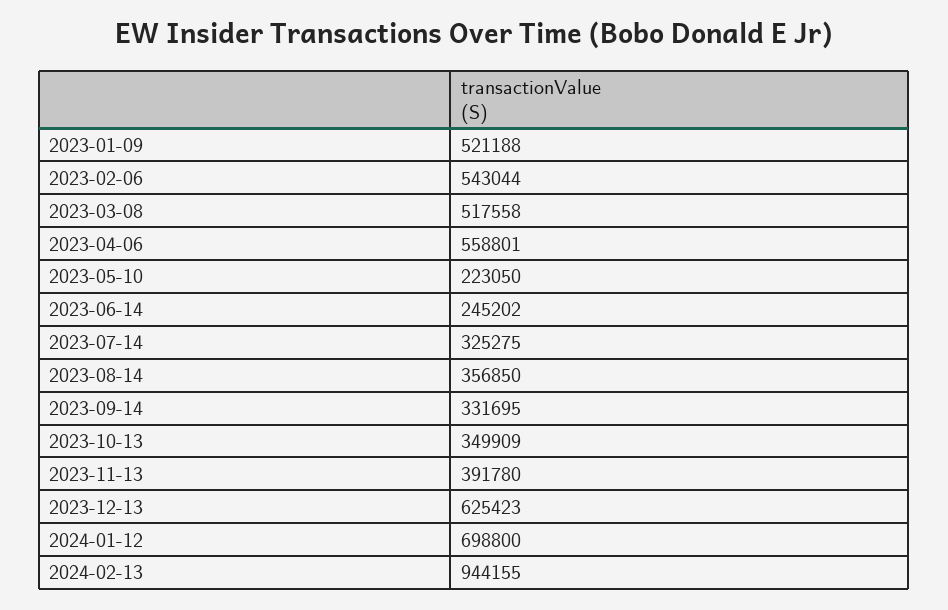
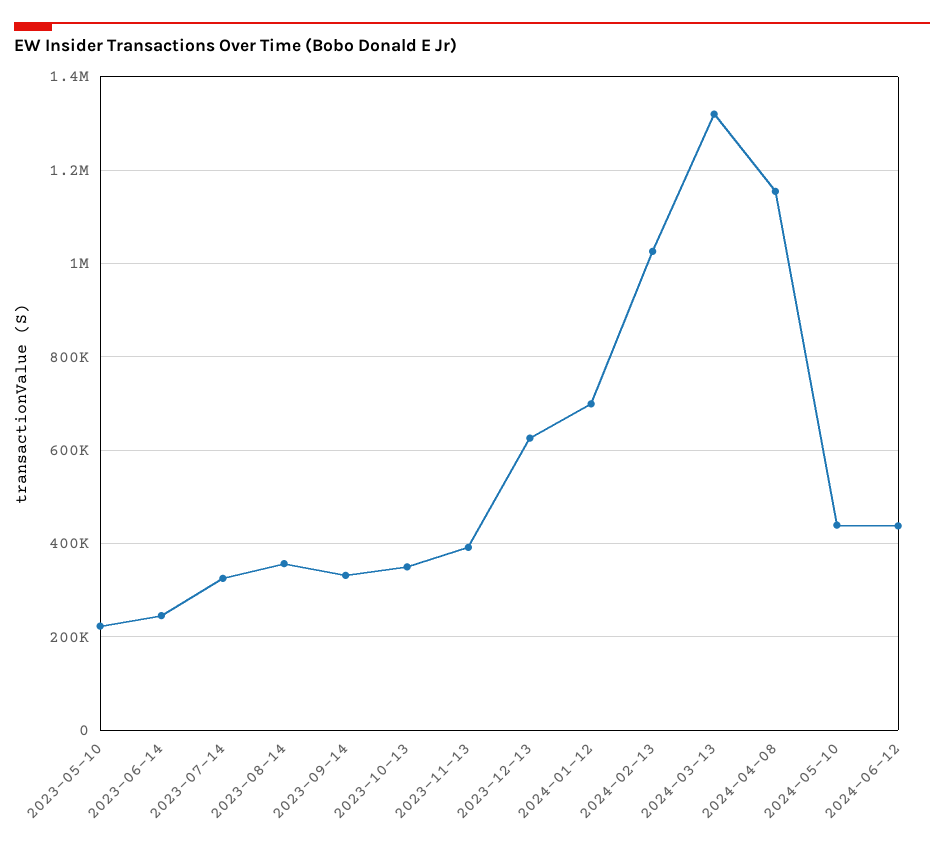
2023-01-09: 521188 -> none
2023-02-06: 543044 -> none
2023-03-08: 517558 -> none
2023-04-06: 558801 -> none
2024-02-13: 944155 -> 1020000
2024-03-13: none -> 1320000
2024-04-08: none -> 1160000
2024-05-10: none -> 440000
2024-06-12: none -> 440000

